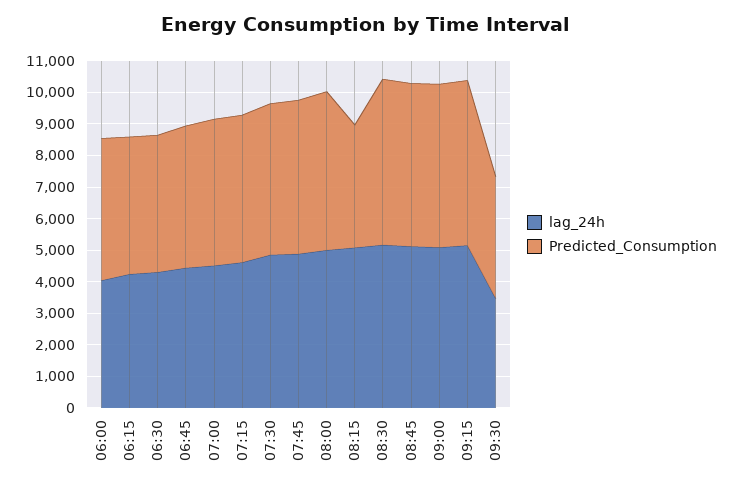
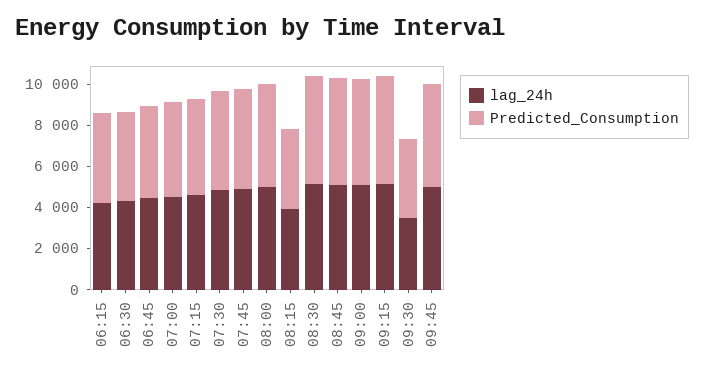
lag_24h, 06:00: 4000 -> none
Predicted_Consumption, 06:00: 4500 -> none
lag_24h, 08:15: 5000 -> 4000
lag_24h, 09:45: none -> 5000
Predicted_Consumption, 09:45: none -> 5000

